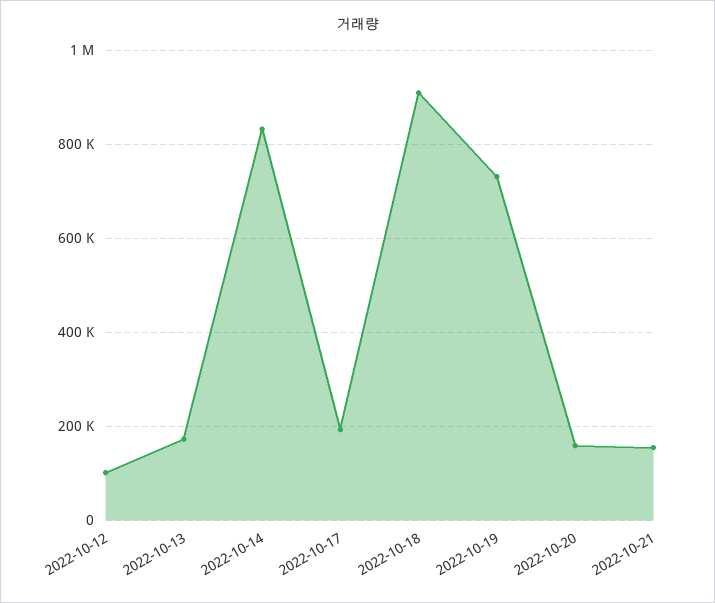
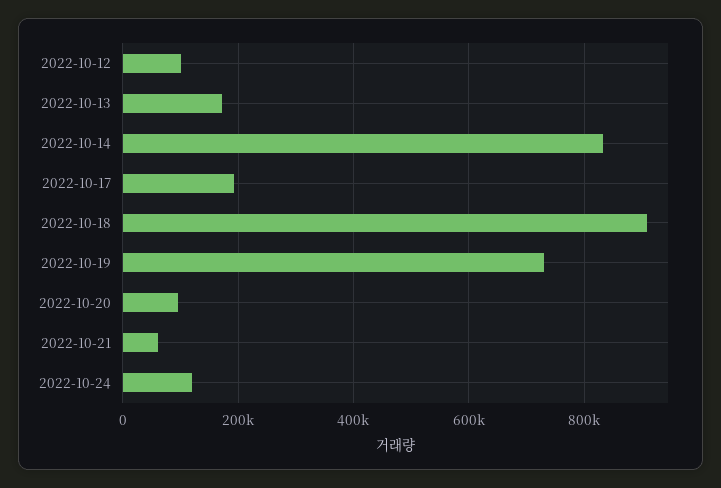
2022-10-20: 160000 -> 100000
2022-10-21: 160000 -> 60000
2022-10-24: none -> 120000

